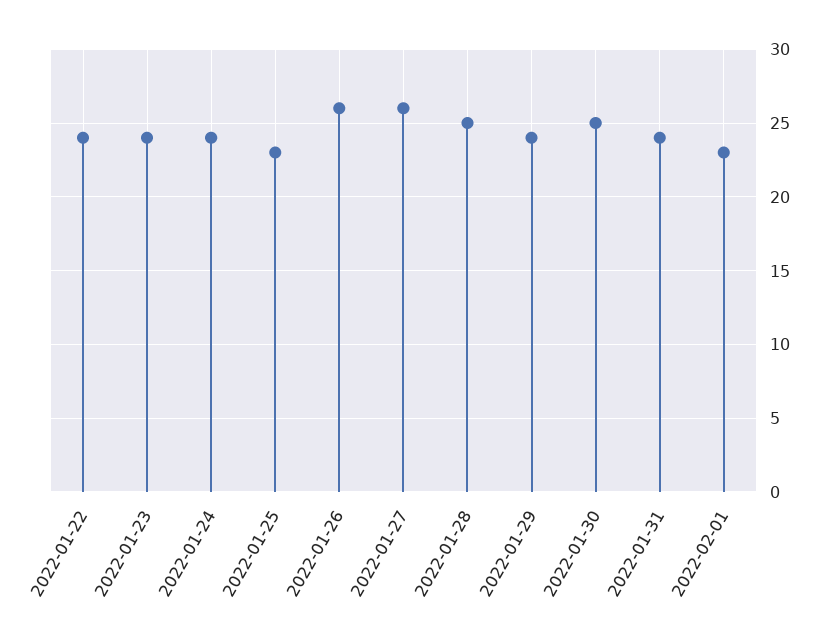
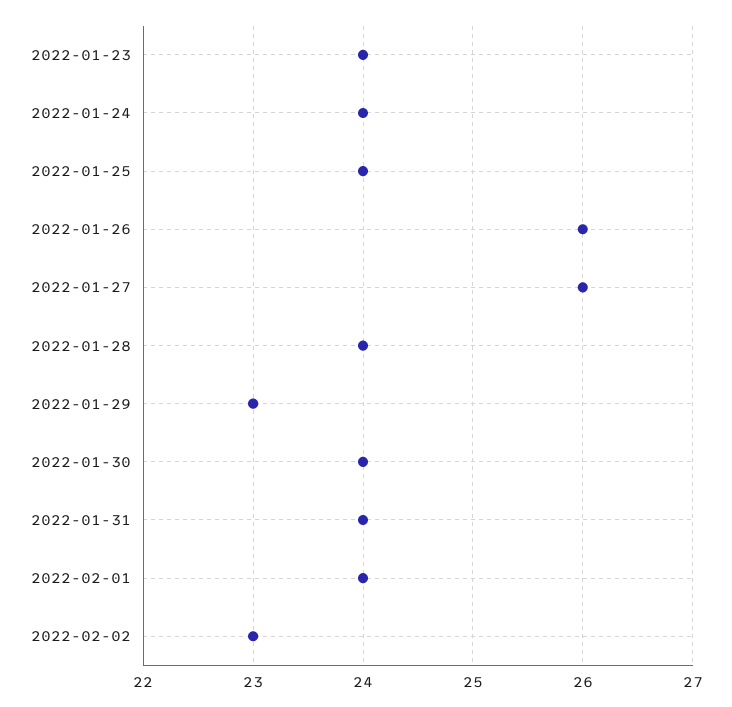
2022-01-22: 24 -> none
2022-01-25: 23 -> 24
2022-01-28: 25 -> 24
2022-01-29: 24 -> 23
2022-01-30: 25 -> 24
2022-02-01: 23 -> 24
2022-02-02: none -> 23

